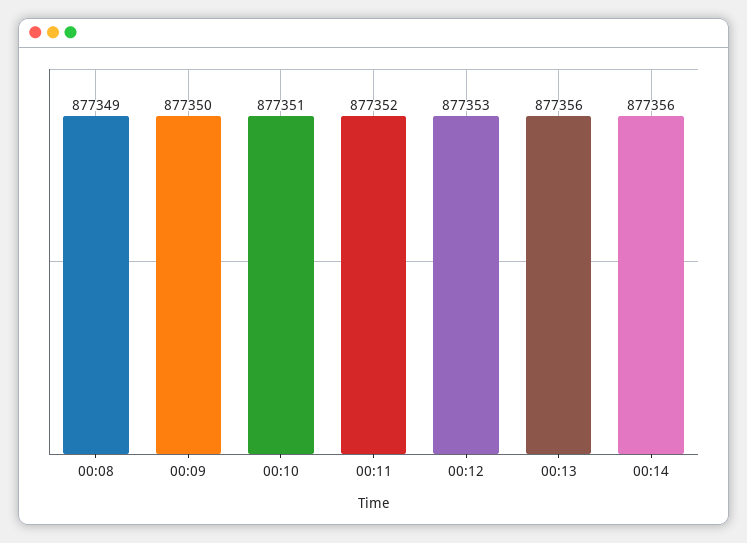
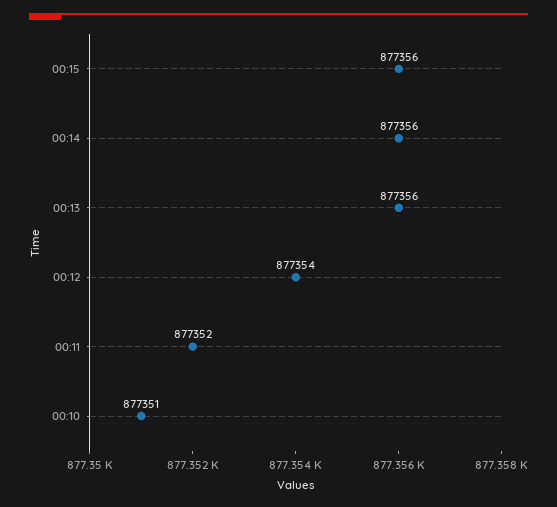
00:08: 877349 -> none
00:09: 877350 -> none
00:12: 877353 -> 877354
00:15: none -> 877356

